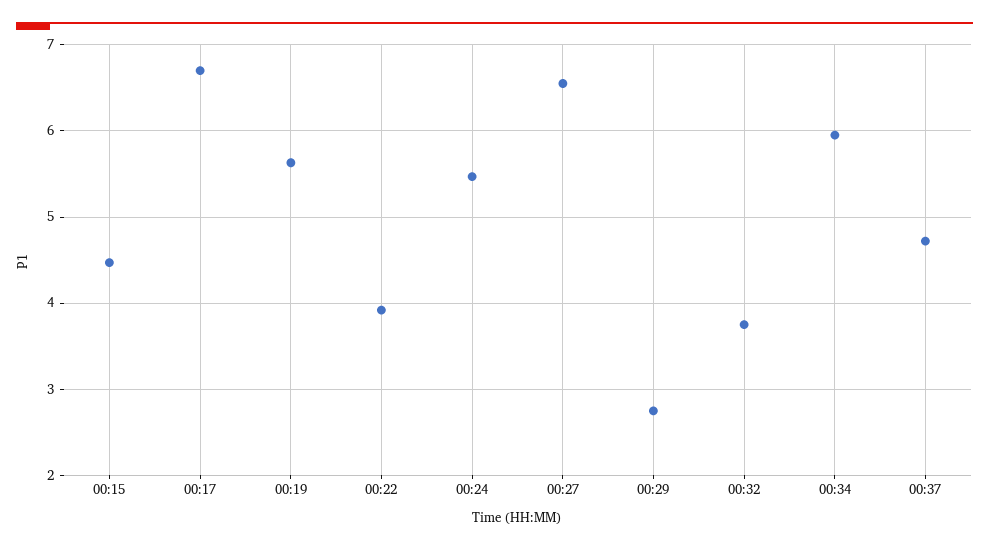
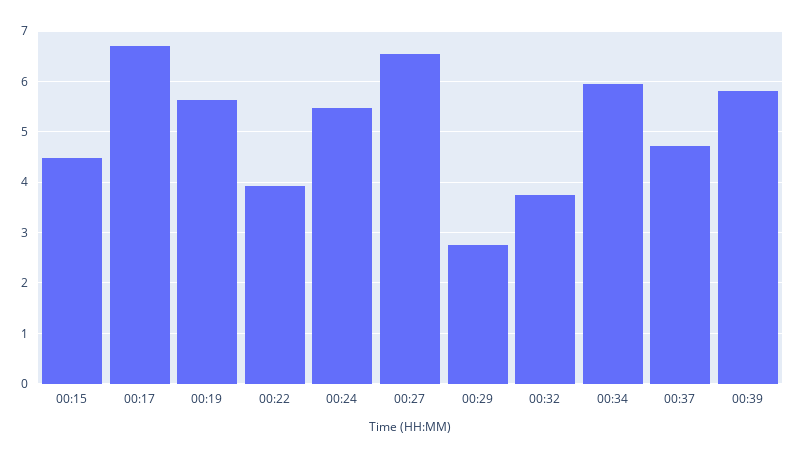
00:39: none -> 5.8

